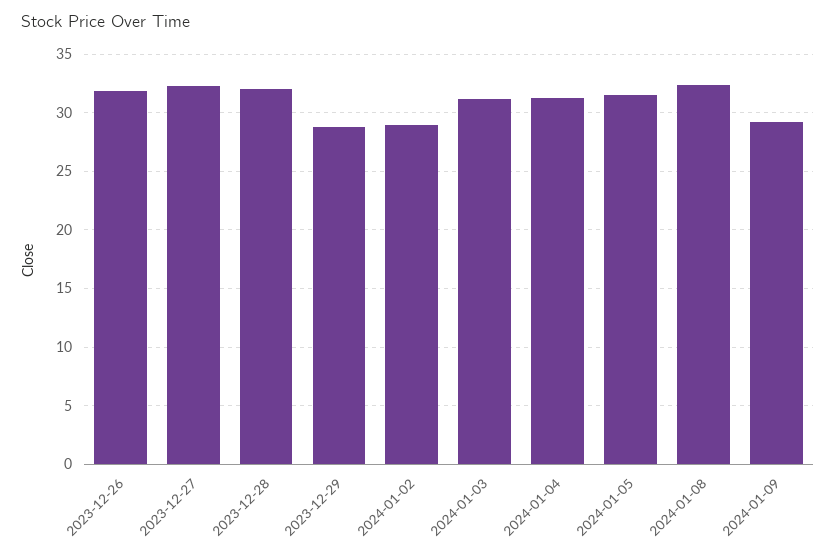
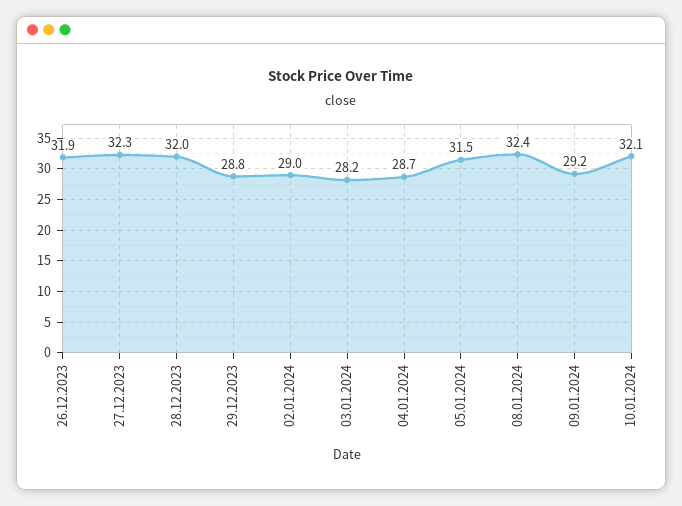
2024-01-03: 31 -> 28.2
2024-01-04: 31 -> 28.7
10.01.2024: none -> 32.1

